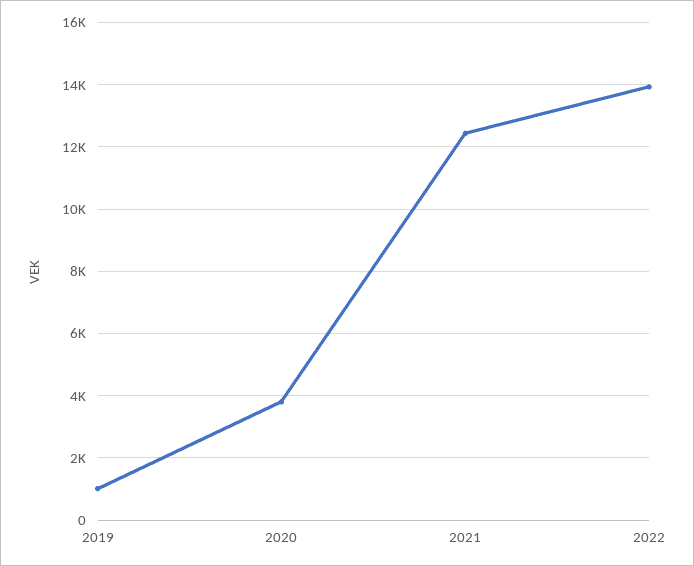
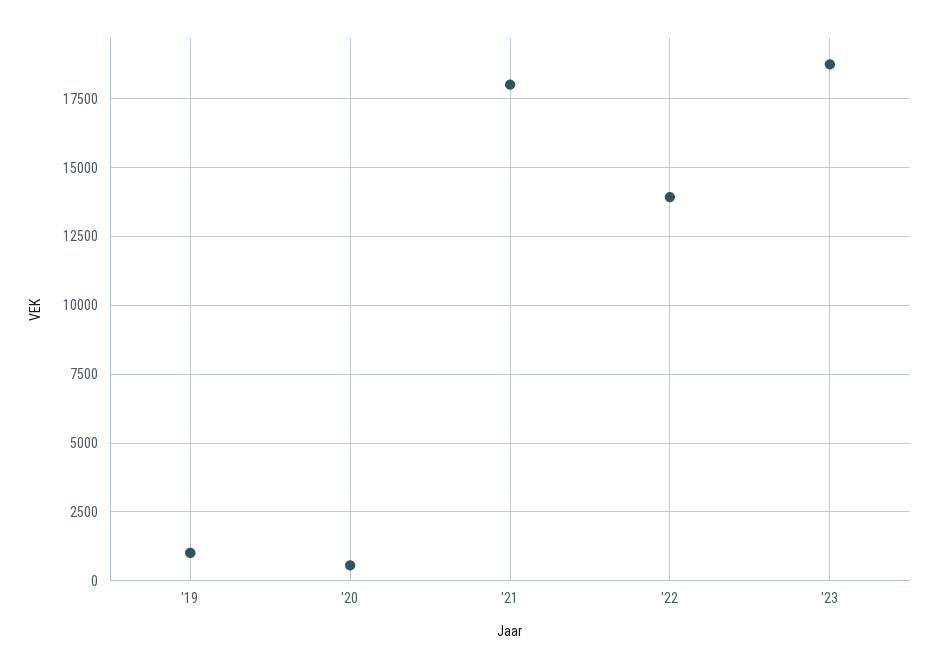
2020: 3800 -> 500
2021: 12400 -> 18000
'23: none -> 18750

